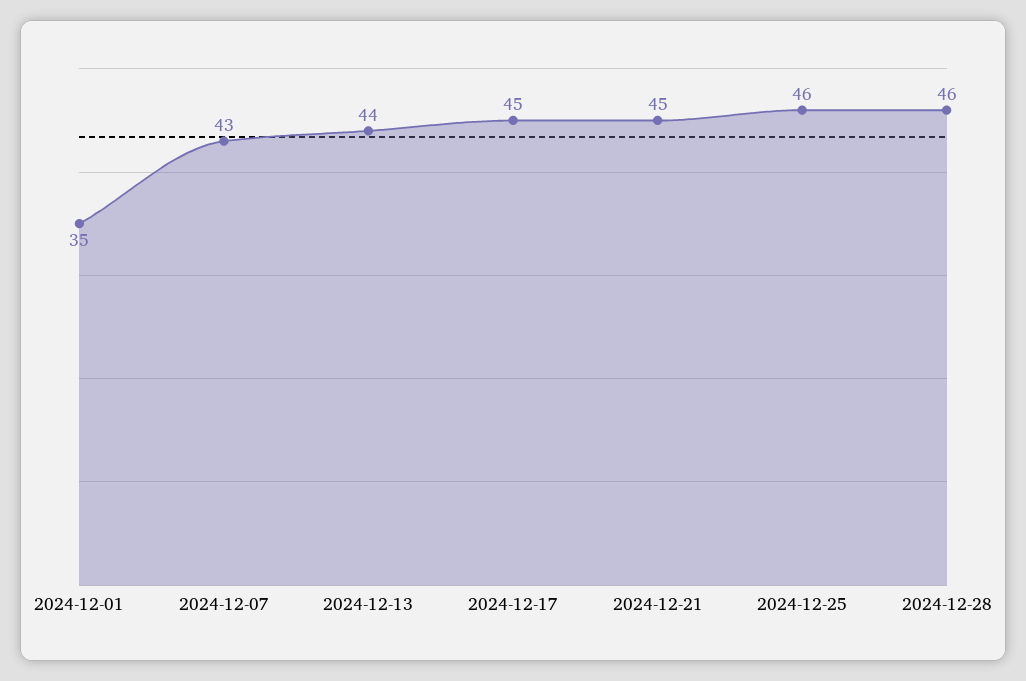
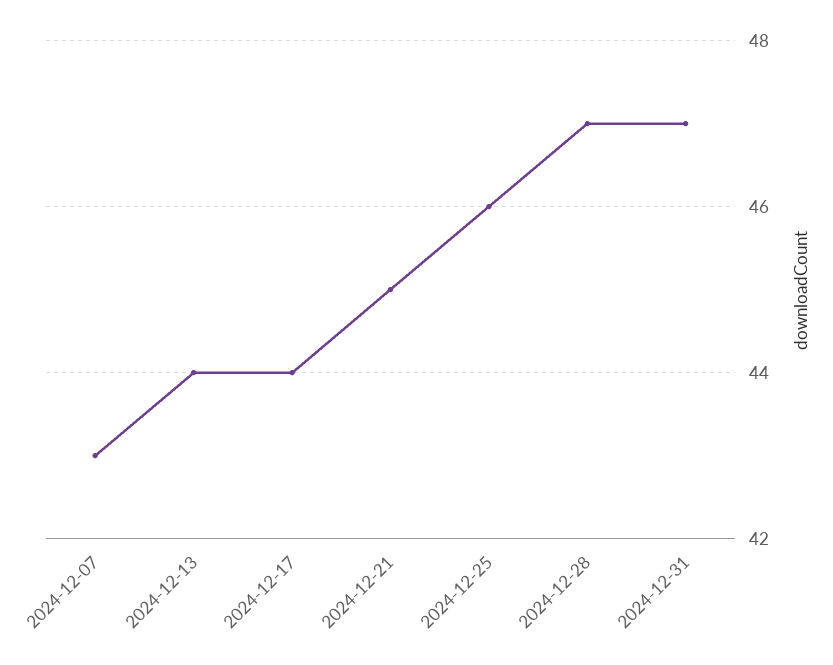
2024-12-01: 35 -> none
2024-12-17: 45 -> 44
2024-12-28: 46 -> 47
2024-12-31: none -> 47

